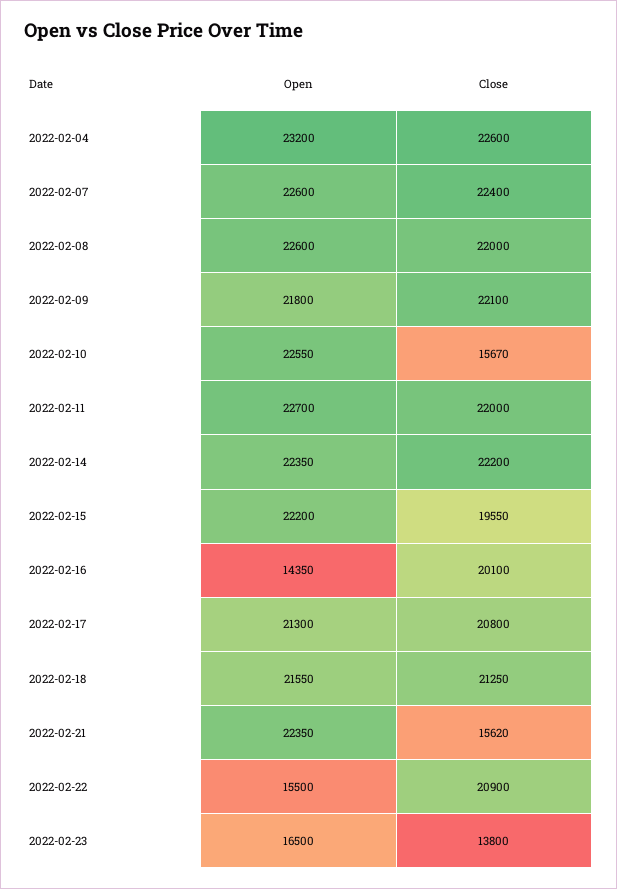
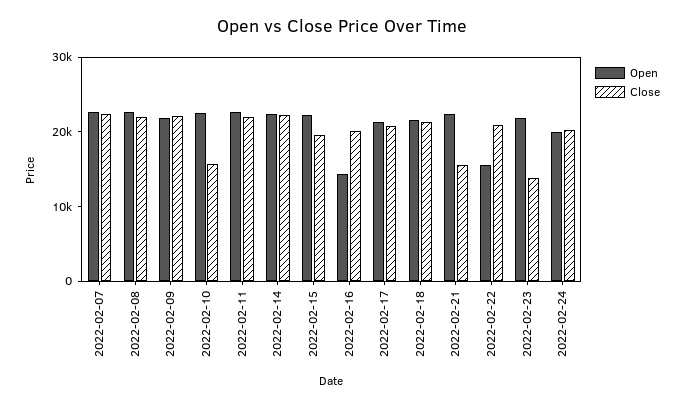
Open, 2022-02-04: 23200 -> none
Close, 2022-02-04: 22600 -> none
Open, 2022-02-23: 16500 -> 22000
Open, 2022-02-24: none -> 20000
Close, 2022-02-24: none -> 20000

